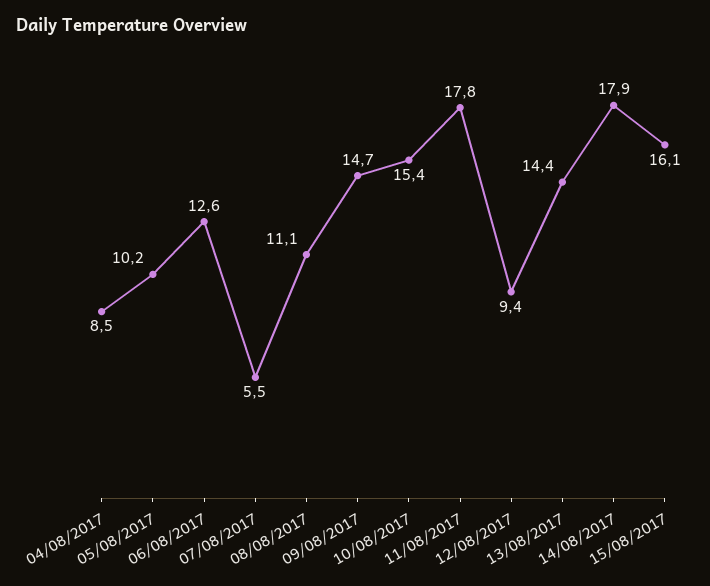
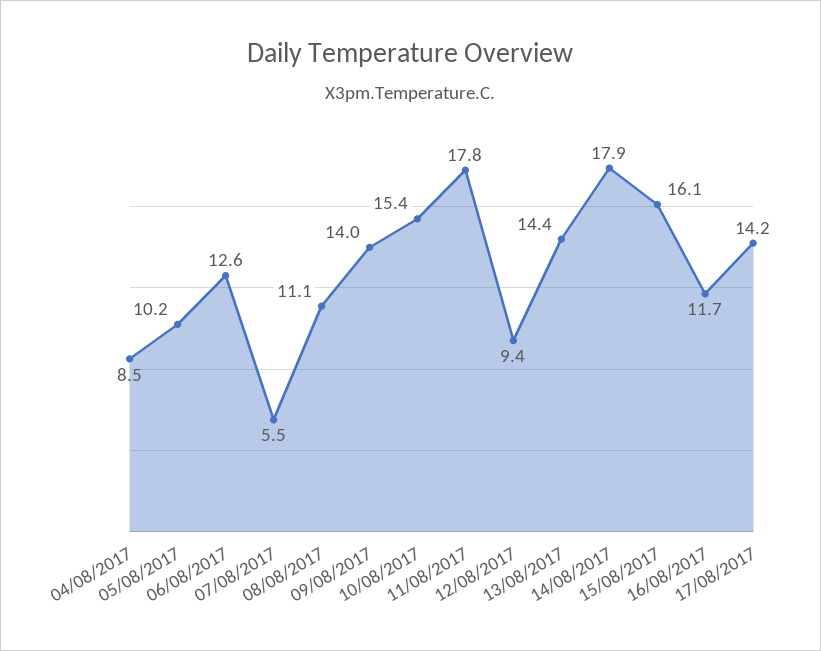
09/08/2017: 14.7 -> 14
16/08/2017: none -> 11.7
17/08/2017: none -> 14.2

